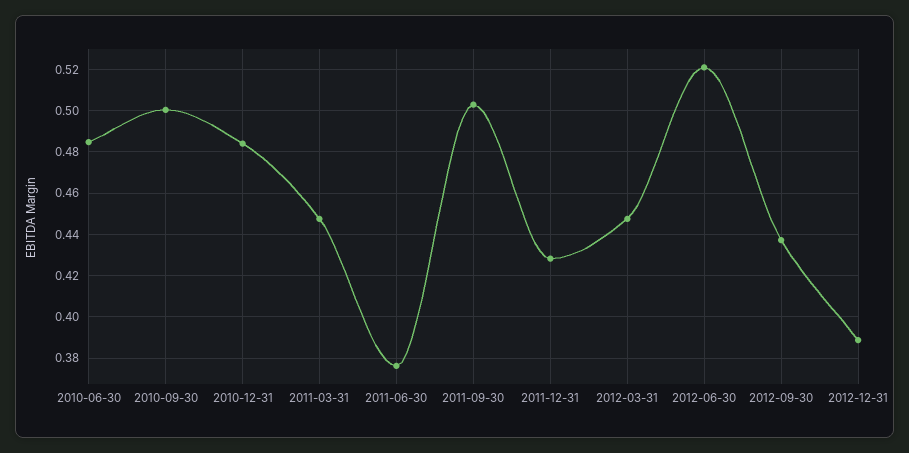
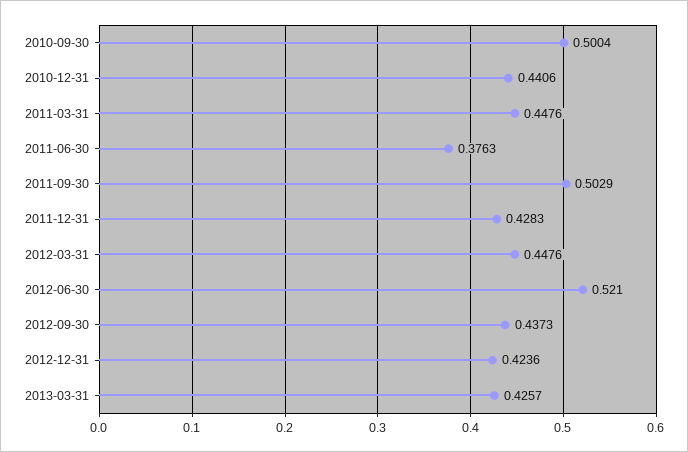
2010-06-30: 0.485 -> none
2010-12-31: 0.485 -> 0.4406
2012-12-31: 0.39 -> 0.4236
2013-03-31: none -> 0.4257

